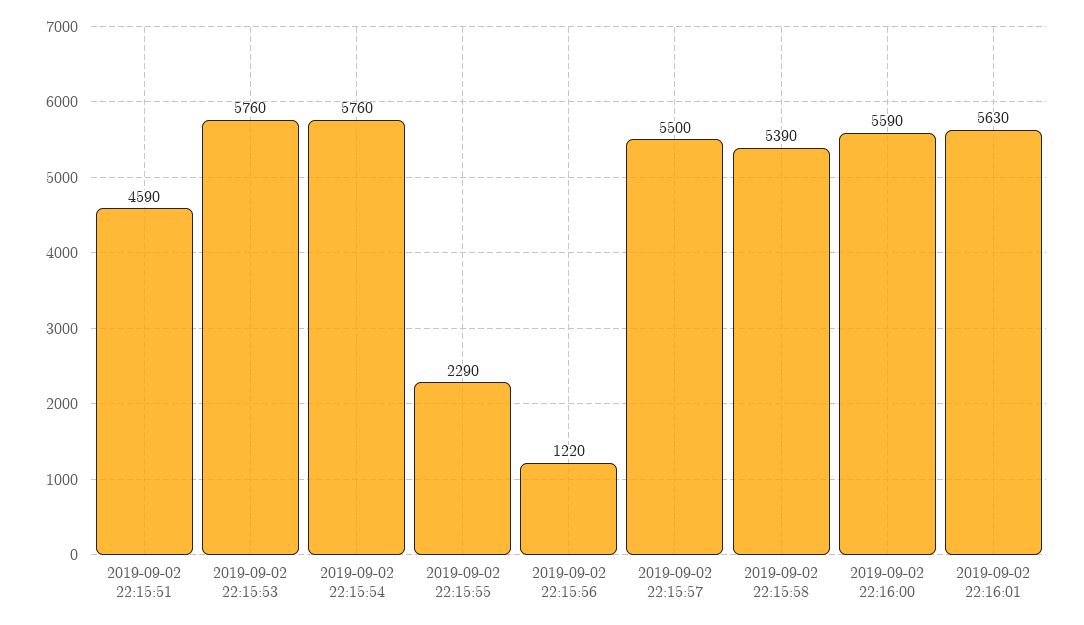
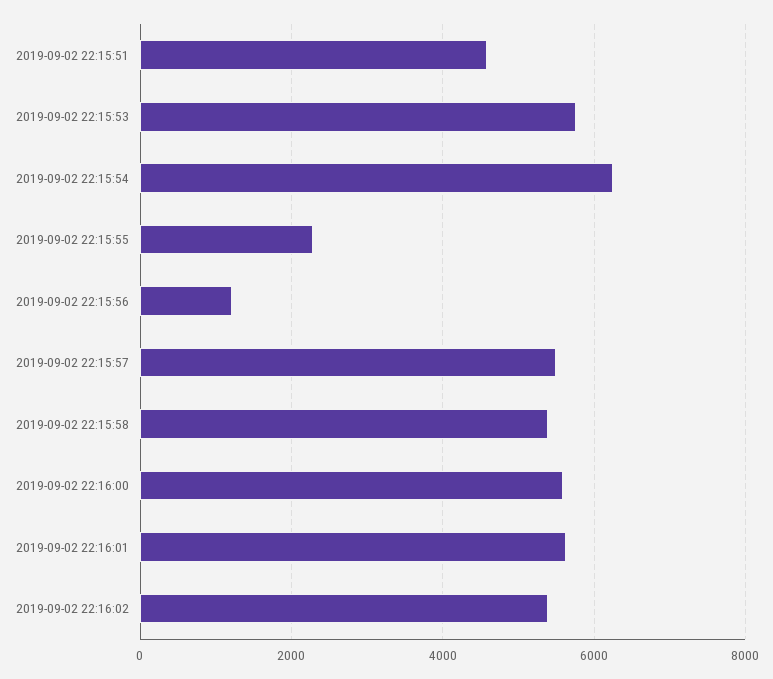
2019-09-02 22:15:54: 5760 -> 6200
2019-09-02 22:16:02: none -> 5400

